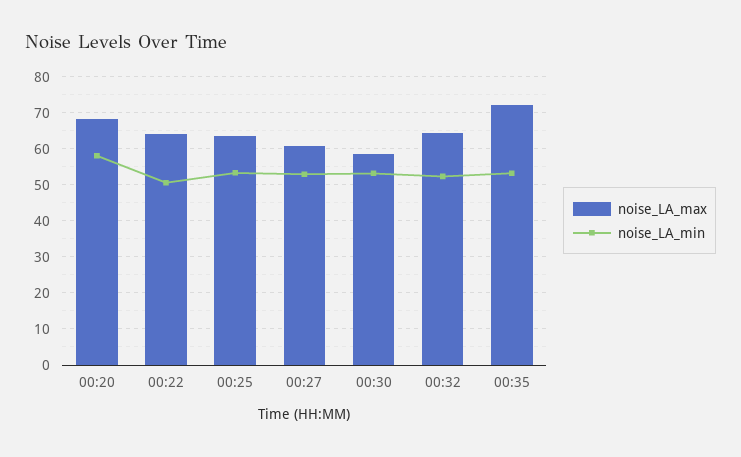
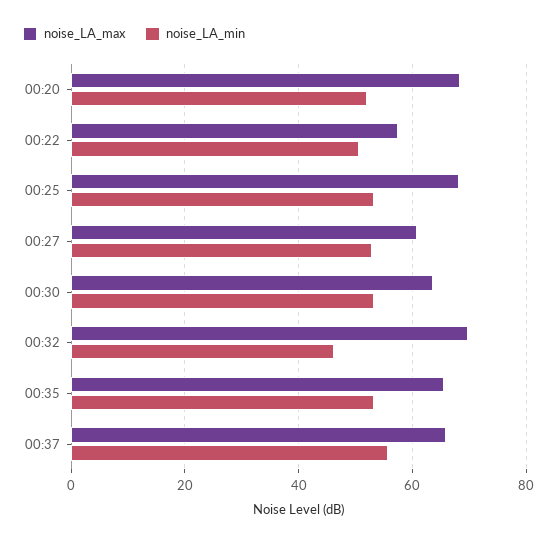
noise_LA_min, 00:20: 58 -> 52
noise_LA_max, 00:22: 64 -> 58
noise_LA_max, 00:25: 64 -> 68
noise_LA_max, 00:30: 58 -> 64
noise_LA_max, 00:32: 64 -> 70
noise_LA_min, 00:32: 52 -> 46
noise_LA_max, 00:35: 72 -> 66
noise_LA_max, 00:37: none -> 66
noise_LA_min, 00:37: none -> 56

